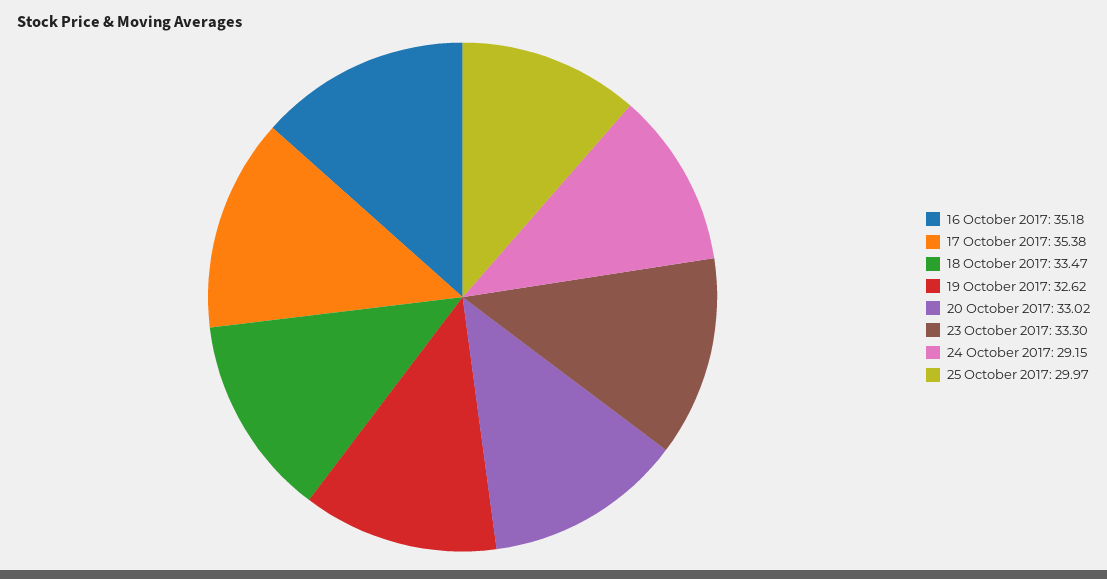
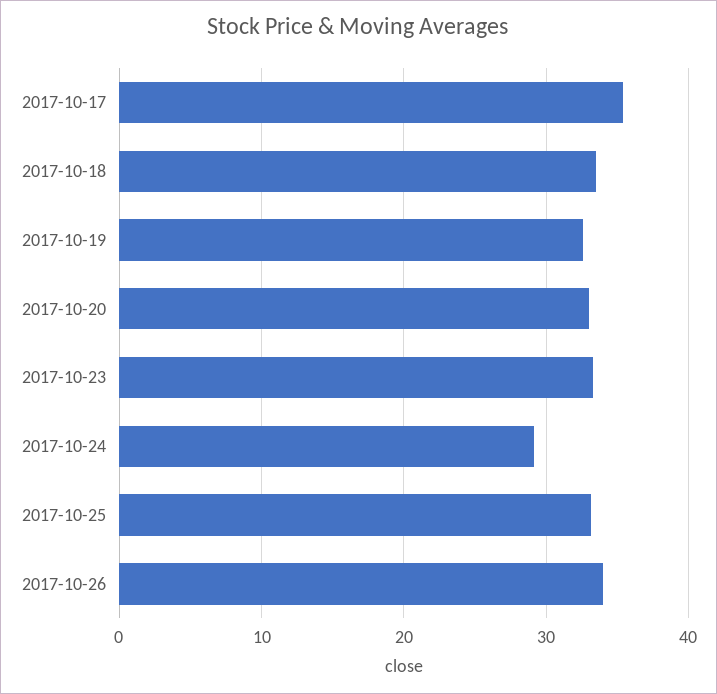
16 October 2017: 35.18 -> none
25 October 2017: 29.97 -> 33
2017-10-26: none -> 34

